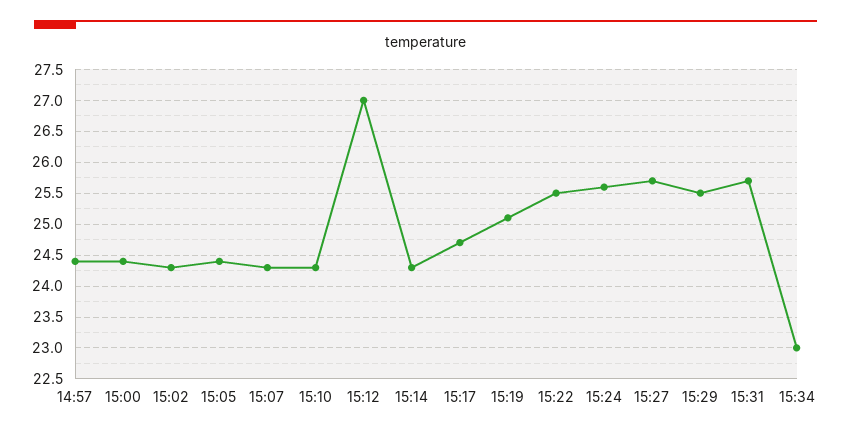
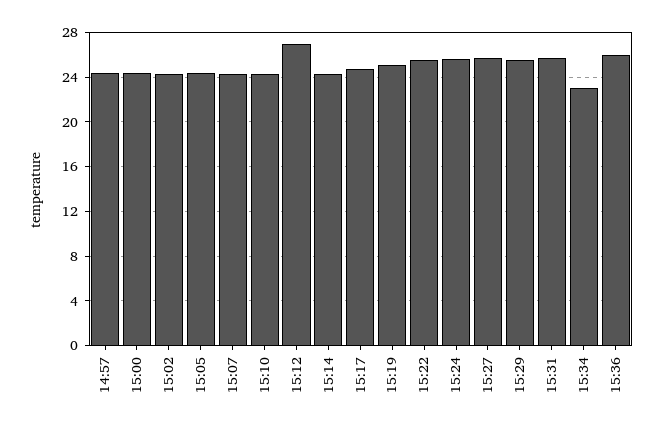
15:36: none -> 26

